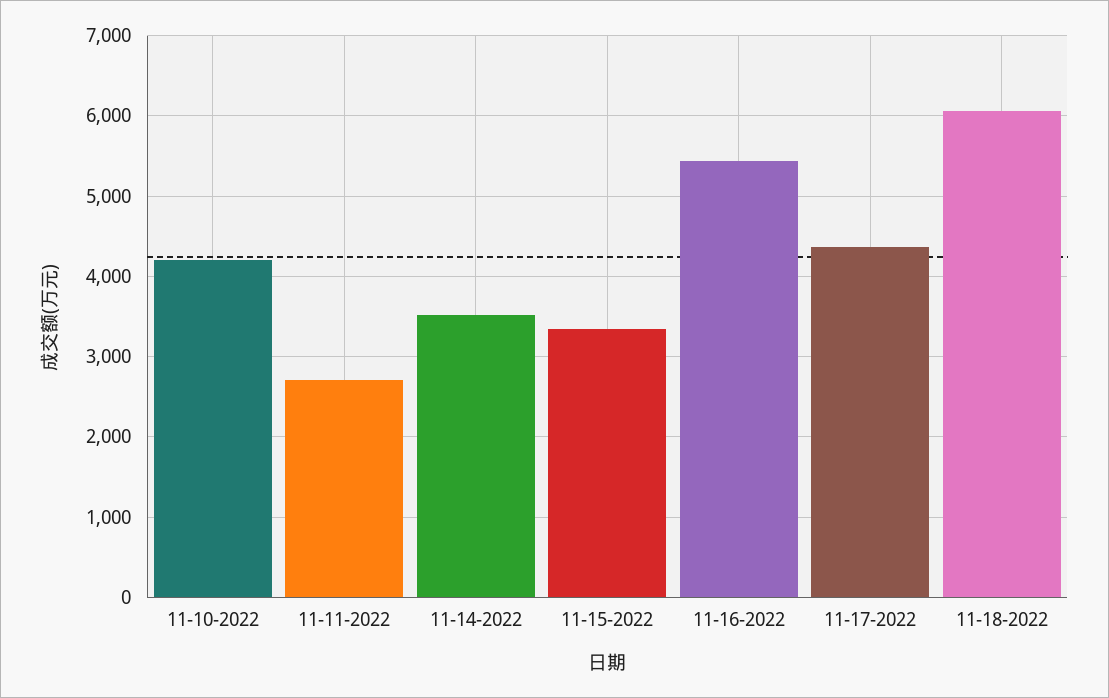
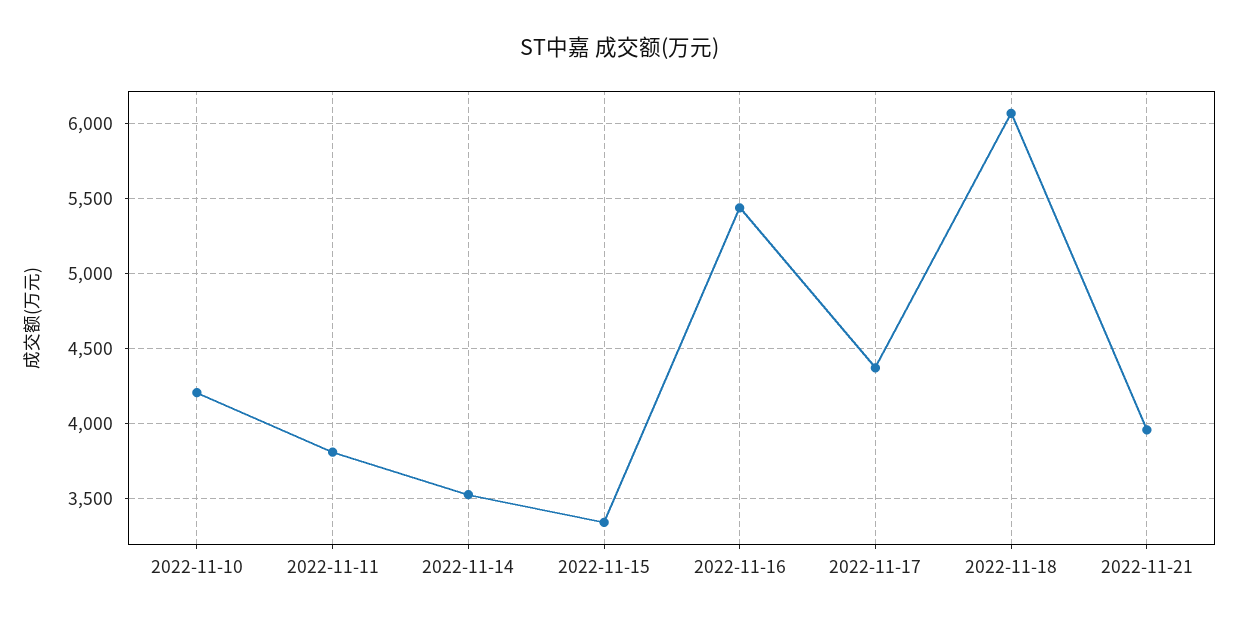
11-11-2022: 2700 -> 3800
2022-11-21: none -> 3950

